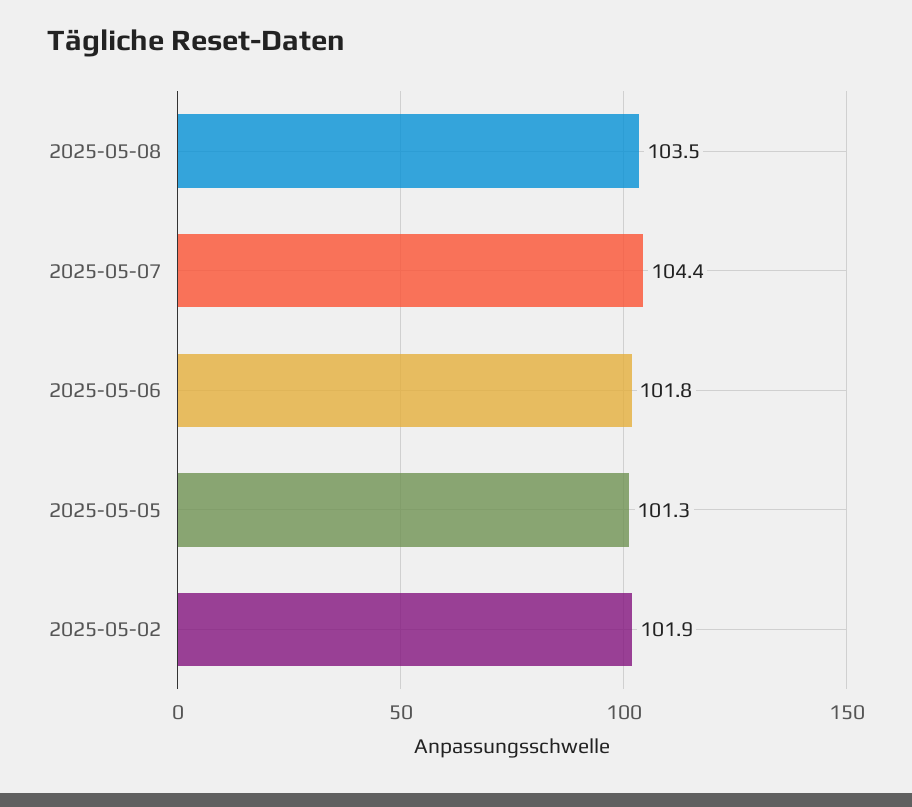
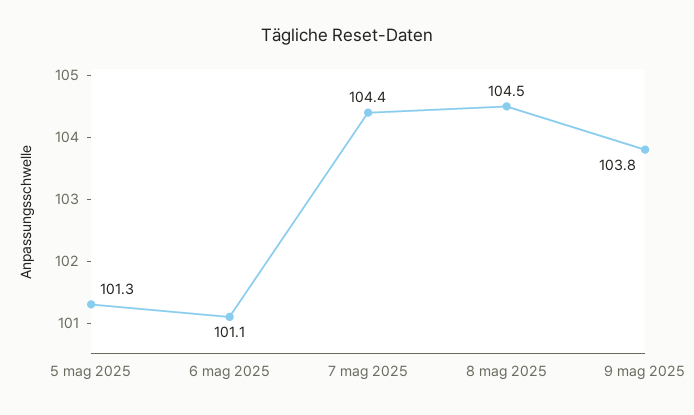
2025-05-08: 103.5 -> 104.5
2025-05-06: 101.8 -> 101.1
2025-05-02: 101.9 -> none
9 mag 2025: none -> 103.8

